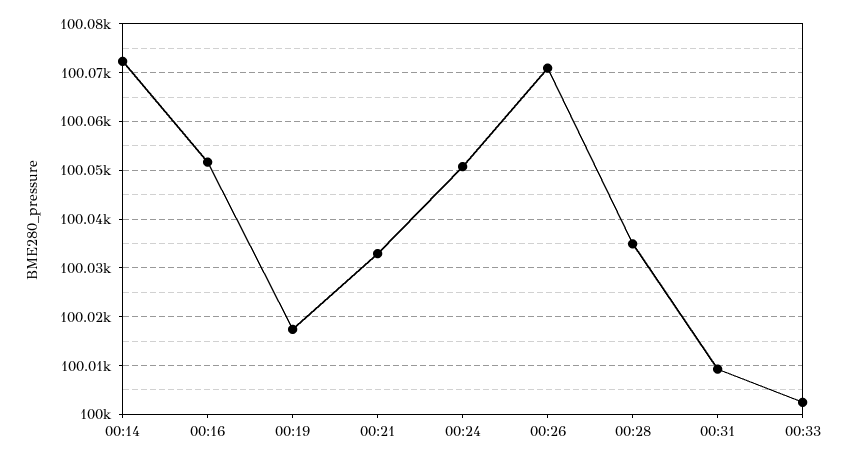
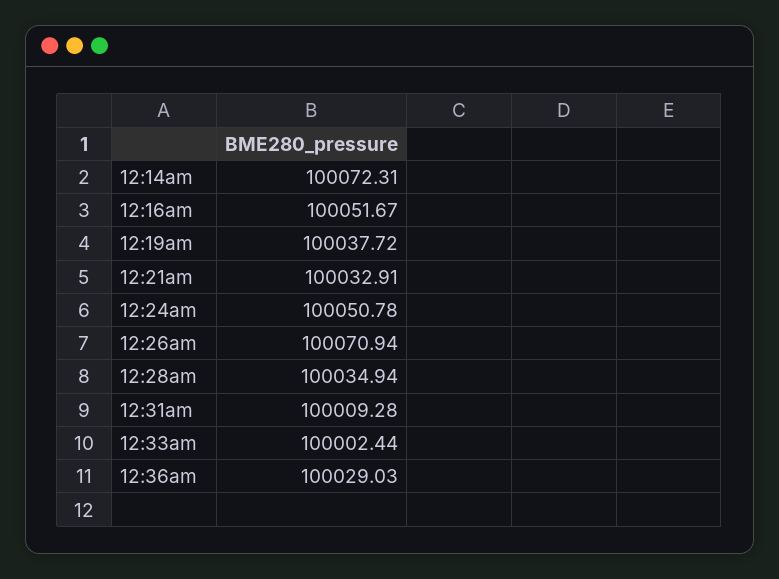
00:19: 100018 -> 100037.72
12:36am: none -> 100029.03

